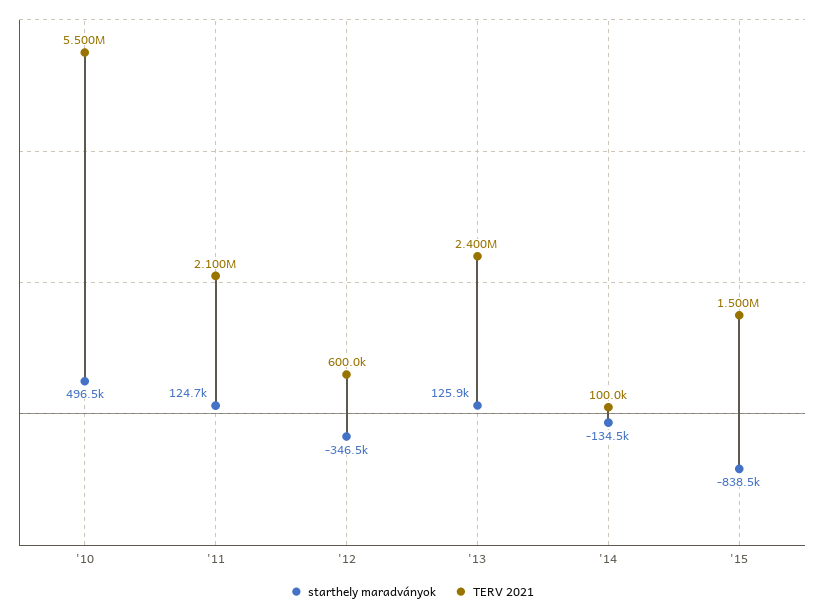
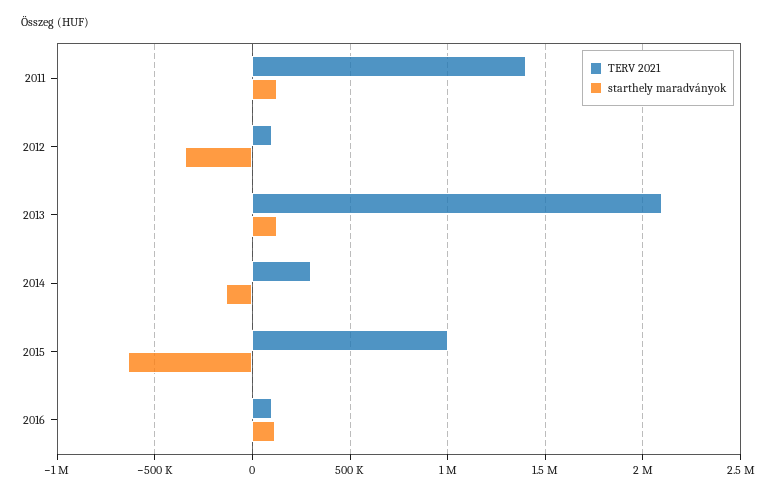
starthely maradványok, '10: 496500 -> none
TERV 2021, '10: 5500000 -> none
TERV 2021, '11: 2100000 -> 1400000
TERV 2021, '12: 600000 -> 100000
TERV 2021, '13: 2400000 -> 2100000
TERV 2021, '14: 100000 -> 300000
starthely maradványok, '15: -838500 -> -650000
TERV 2021, '15: 1500000 -> 1000000
TERV 2021, 2016: none -> 100000
starthely maradványok, 2016: none -> 100000

